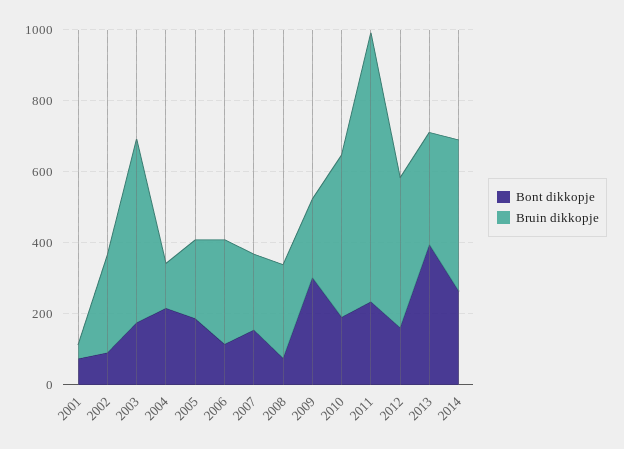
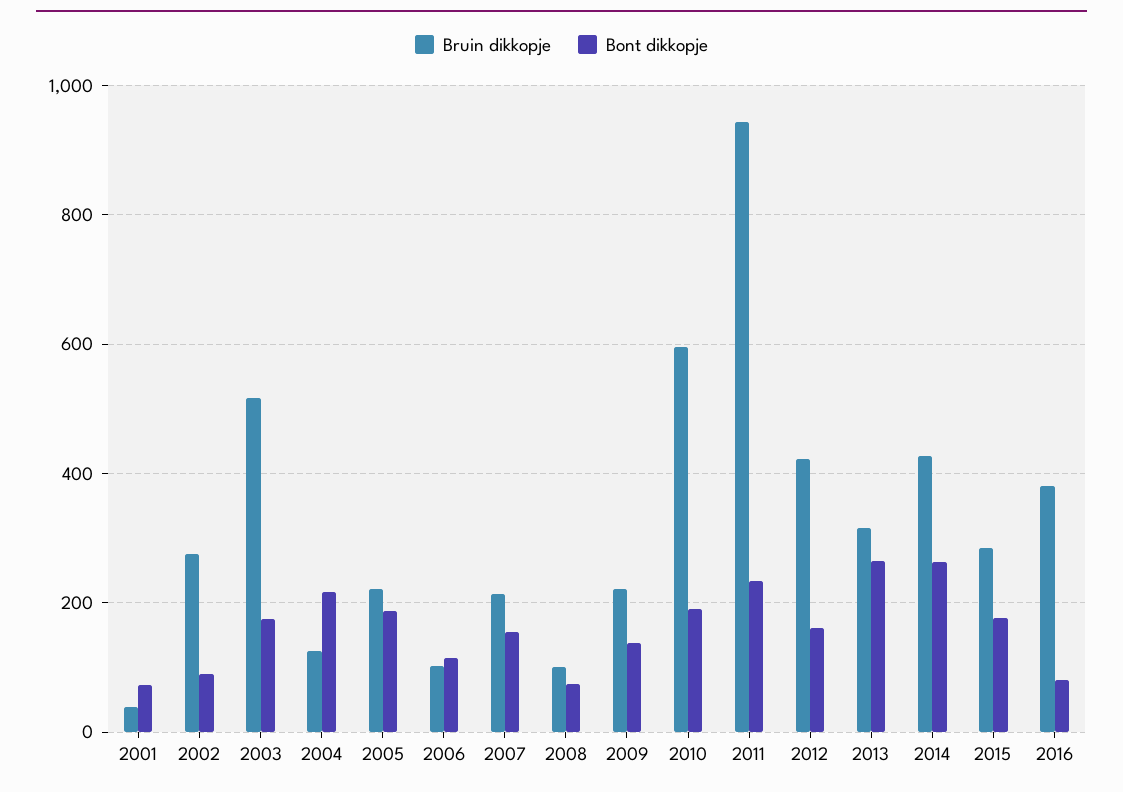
Bruin dikkopje, 2006: 300 -> 100
Bruin dikkopje, 2008: 250 -> 100
Bont dikkopje, 2009: 300 -> 140
Bruin dikkopje, 2010: 450 -> 600
Bruin dikkopje, 2011: 750 -> 940
Bont dikkopje, 2013: 400 -> 260
Bruin dikkopje, 2015: none -> 280
Bont dikkopje, 2015: none -> 180
Bruin dikkopje, 2016: none -> 380
Bont dikkopje, 2016: none -> 80

